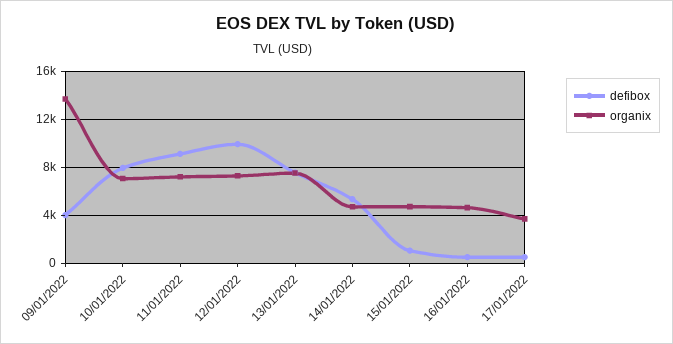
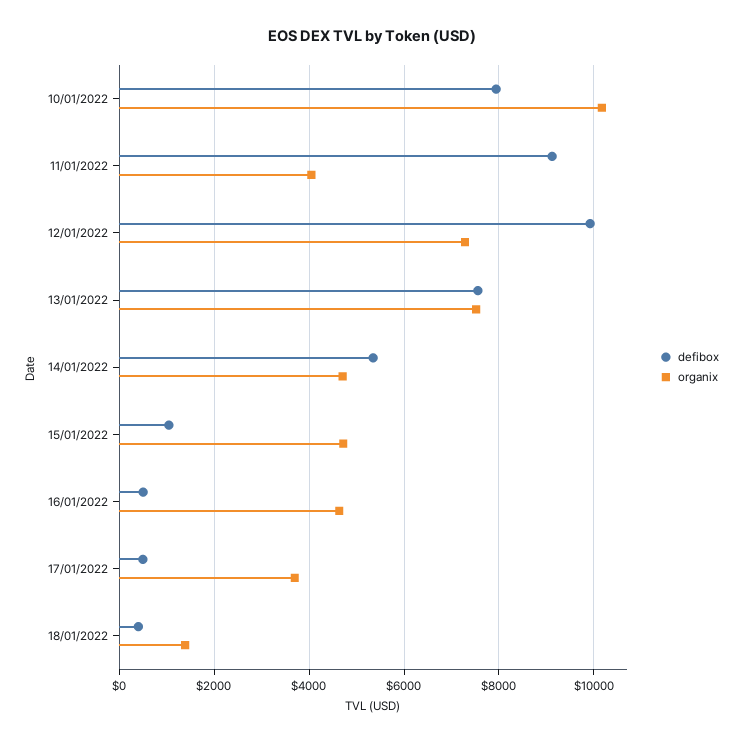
defibox, 09/01/2022: 4000 -> none
organix, 09/01/2022: 14000 -> none
organix, 10/01/2022: 7000 -> 10200
organix, 11/01/2022: 7000 -> 4000
defibox, 18/01/2022: none -> 400
organix, 18/01/2022: none -> 1400

